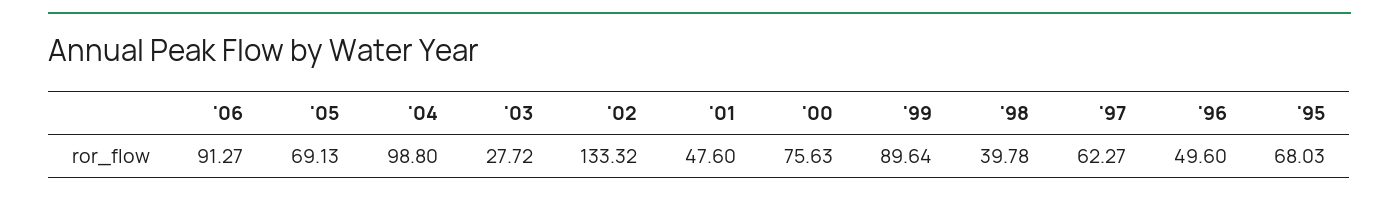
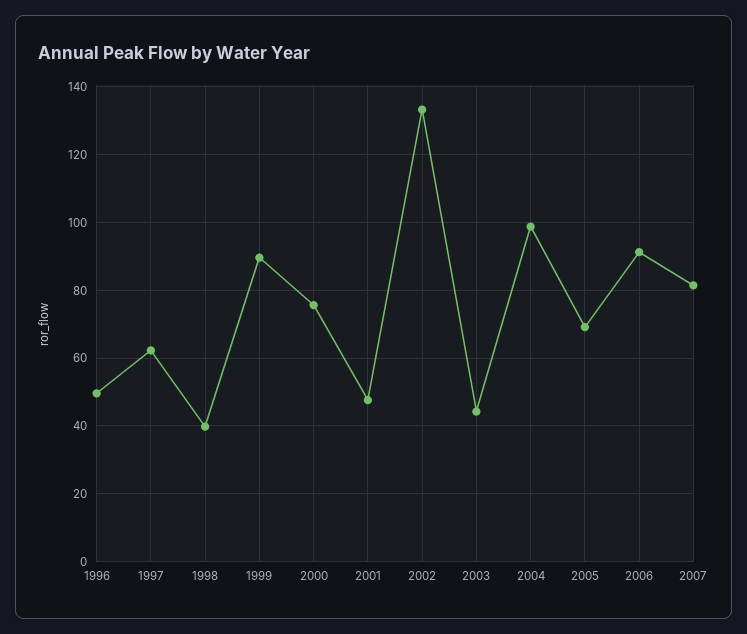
'03: 27.72 -> 44
'95: 68.03 -> none
2007: none -> 82

